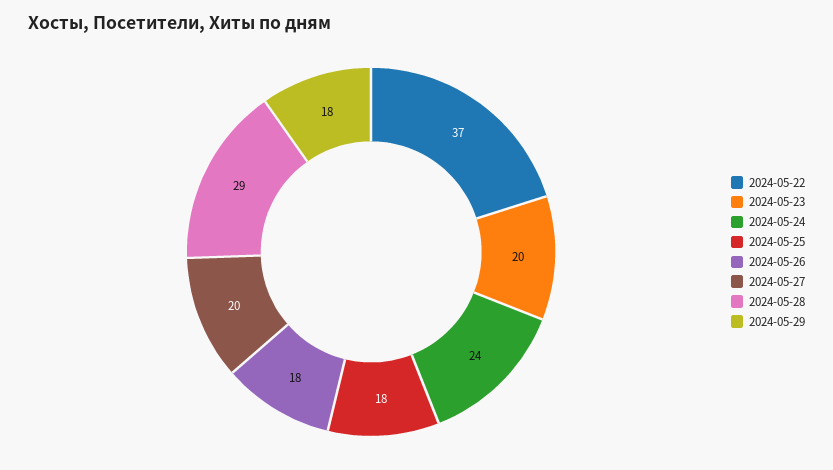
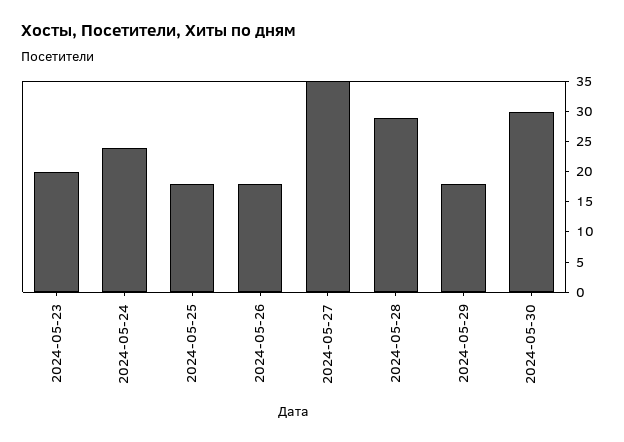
2024-05-22: 37 -> none
2024-05-27: 20 -> 35
2024-05-30: none -> 30

